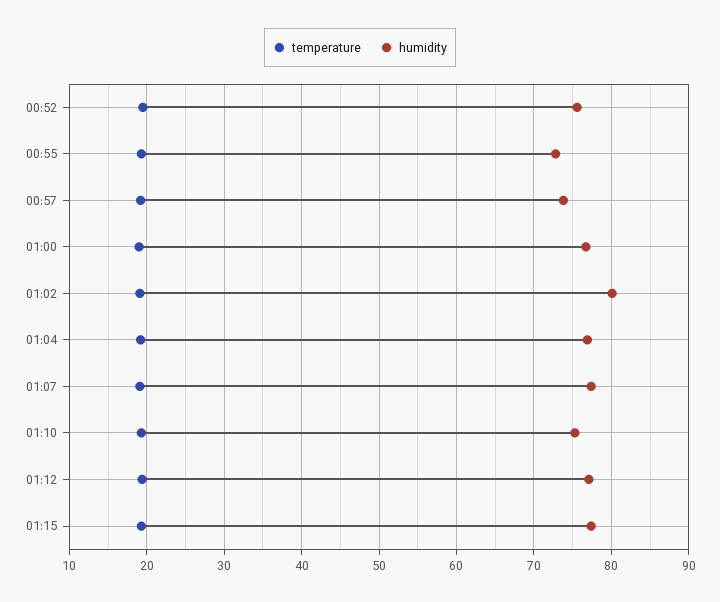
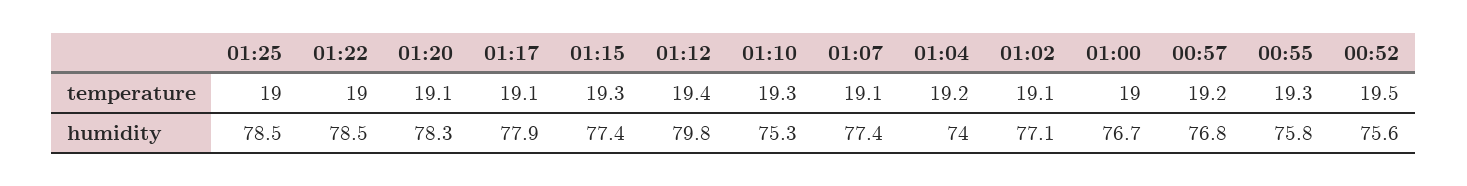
humidity, 00:55: 73 -> 75.8
humidity, 00:57: 74 -> 76.8
humidity, 01:02: 80 -> 77.1
humidity, 01:04: 77 -> 74
humidity, 01:12: 77 -> 79.8
temperature, 01:25: none -> 19
temperature, 01:22: none -> 19
temperature, 01:20: none -> 19.1
temperature, 01:17: none -> 19.1
humidity, 01:25: none -> 78.5
humidity, 01:22: none -> 78.5
humidity, 01:20: none -> 78.3
humidity, 01:17: none -> 77.9

